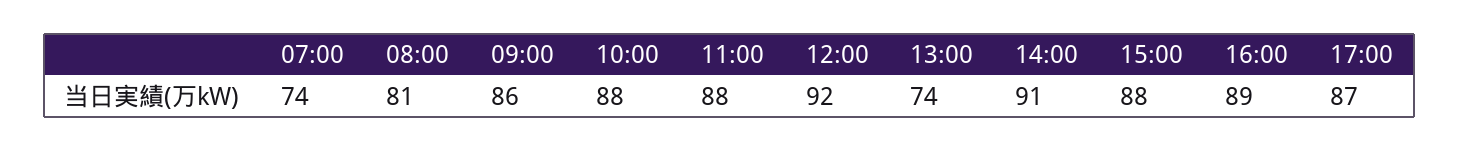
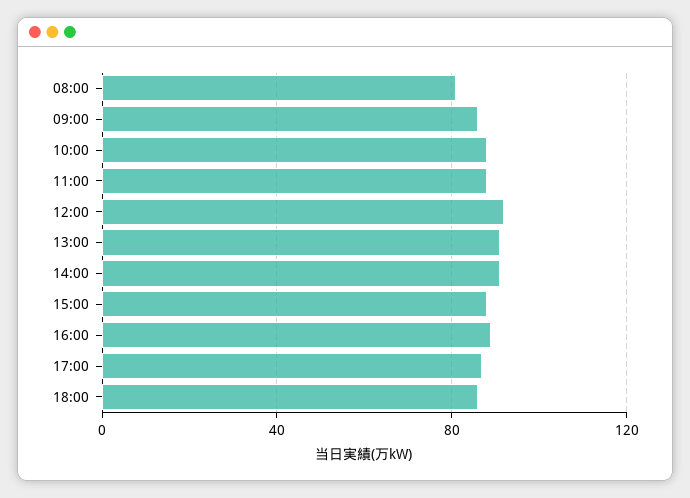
07:00: 74 -> none
13:00: 74 -> 90
18:00: none -> 85

